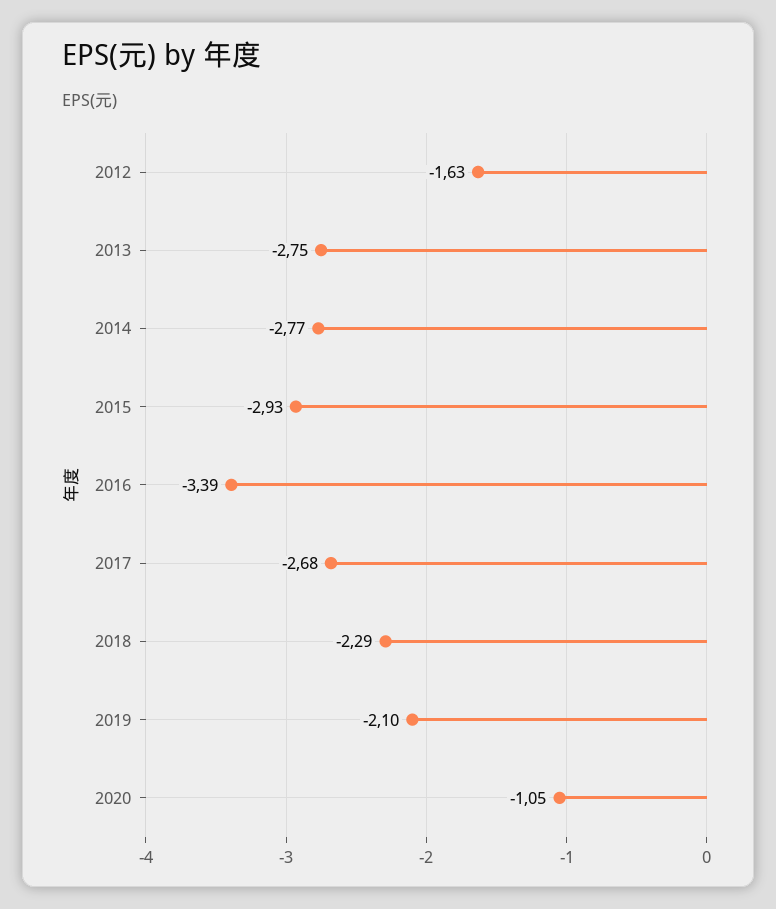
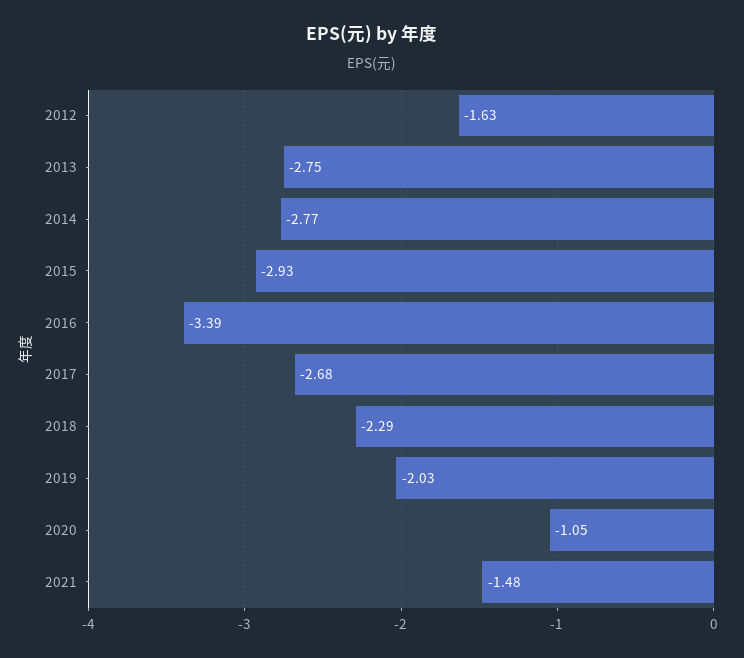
2019: -2.1 -> -2.03
2021: none -> -1.48

